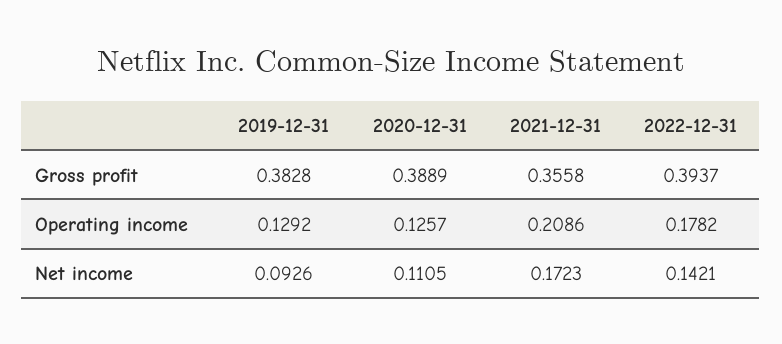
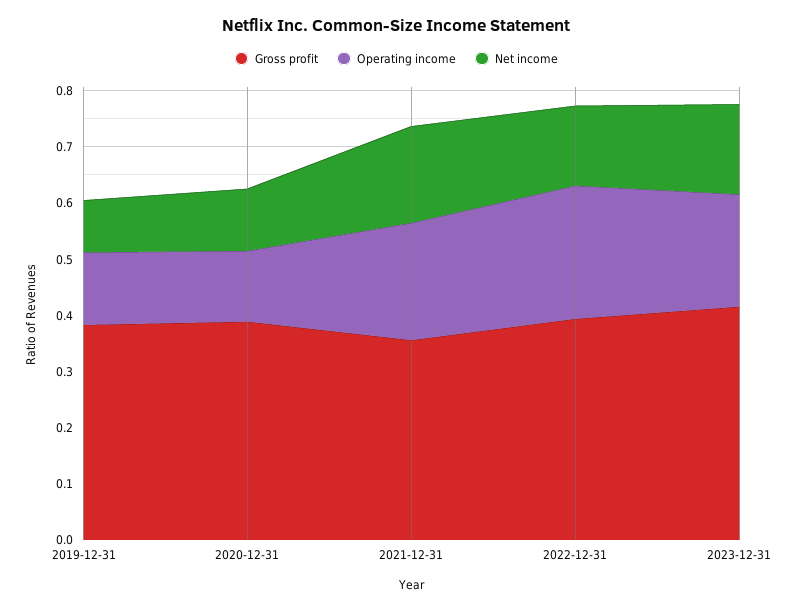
Operating income, 2022-12-31: 0.1782 -> 0.24
Gross profit, 2023-12-31: none -> 0.42
Operating income, 2023-12-31: none -> 0.2
Net income, 2023-12-31: none -> 0.16

